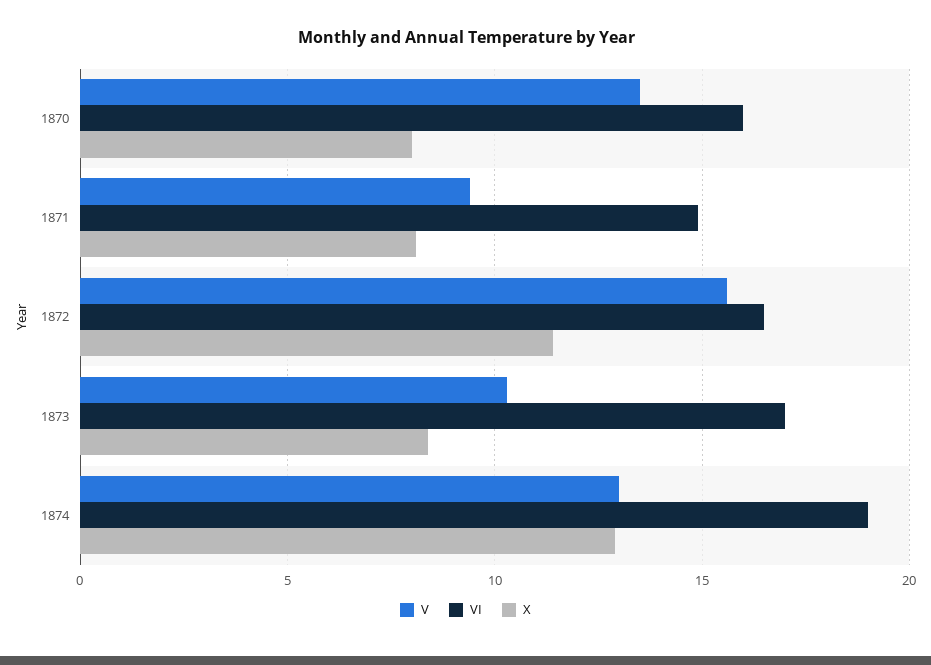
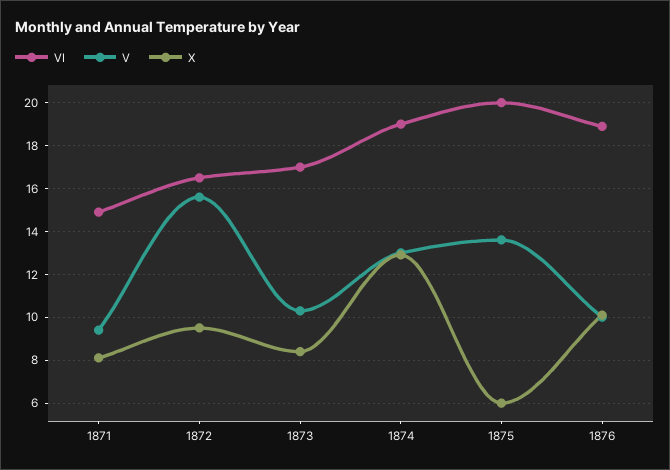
V, 1870: 13.5 -> none
VI, 1870: 16 -> none
X, 1870: 8 -> none
X, 1872: 11.5 -> 9.5
VI, 1875: none -> 20
V, 1875: none -> 13.5
X, 1875: none -> 6
VI, 1876: none -> 19
V, 1876: none -> 10
X, 1876: none -> 10

